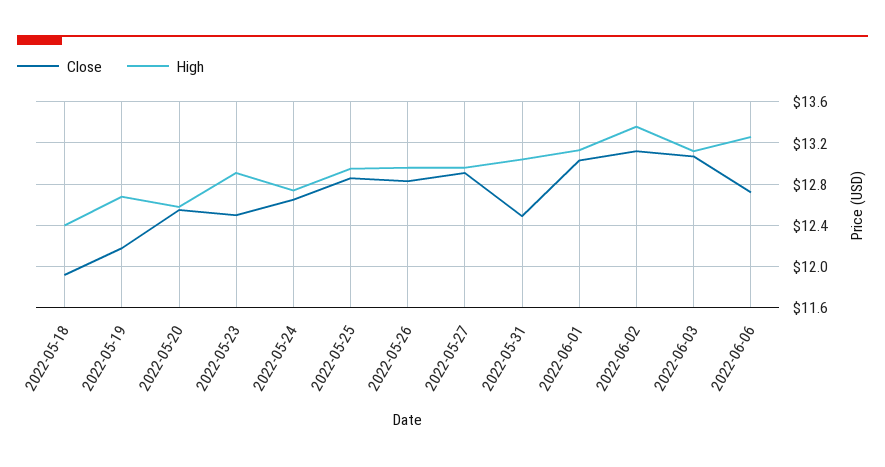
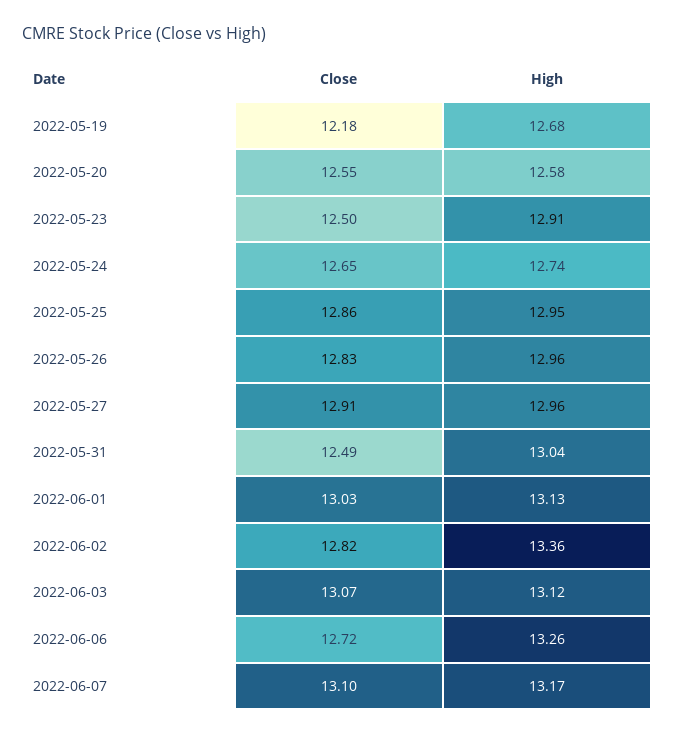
Close, 2022-05-18: 11.9 -> none
High, 2022-05-18: 12.4 -> none
Close, 2022-06-02: 13.1 -> 12.82
Close, 2022-06-07: none -> 13.1
High, 2022-06-07: none -> 13.17

